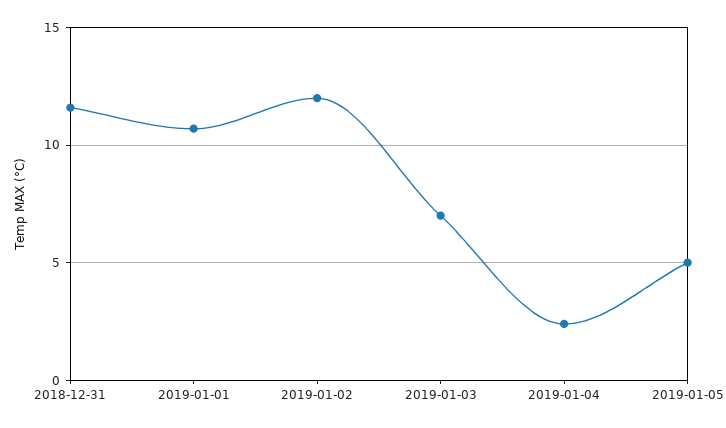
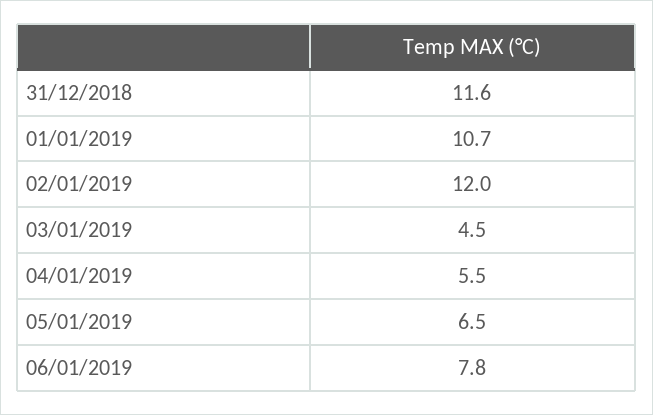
2019-01-03: 7 -> 4.5
2019-01-04: 2.5 -> 5.5
2019-01-05: 5 -> 6.5
06/01/2019: none -> 7.8

